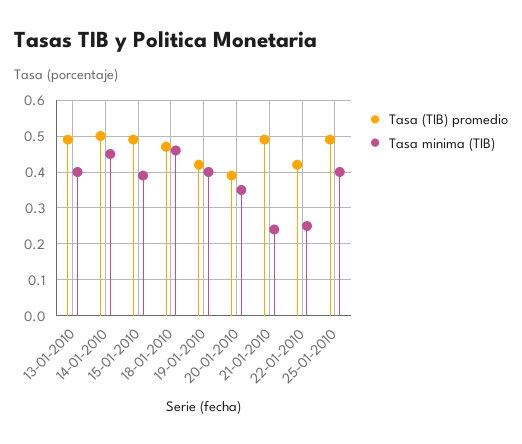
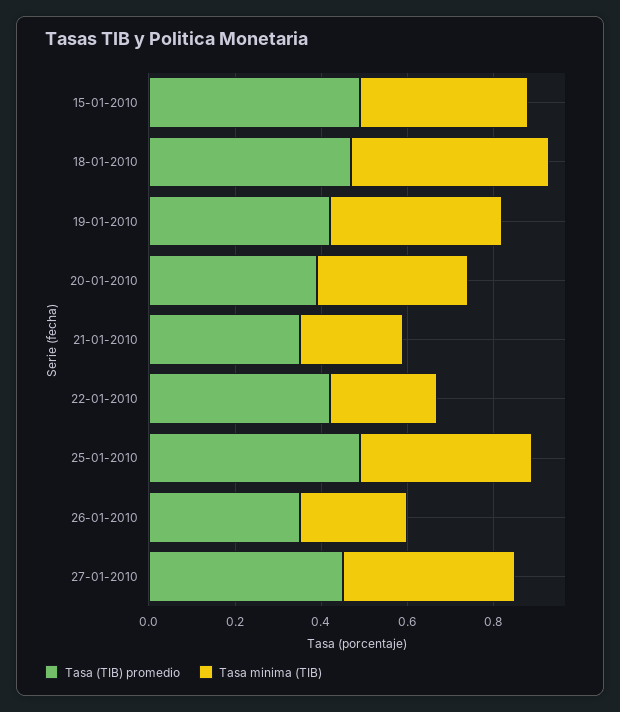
Tasa (TIB) promedio, 13-01-2010: 0.5 -> none
Tasa minima (TIB), 13-01-2010: 0.4 -> none
Tasa (TIB) promedio, 14-01-2010: 0.5 -> none
Tasa minima (TIB), 14-01-2010: 0.45 -> none
Tasa (TIB) promedio, 21-01-2010: 0.5 -> 0.35
Tasa (TIB) promedio, 26-01-2010: none -> 0.35
Tasa minima (TIB), 26-01-2010: none -> 0.25
Tasa (TIB) promedio, 27-01-2010: none -> 0.45
Tasa minima (TIB), 27-01-2010: none -> 0.4

